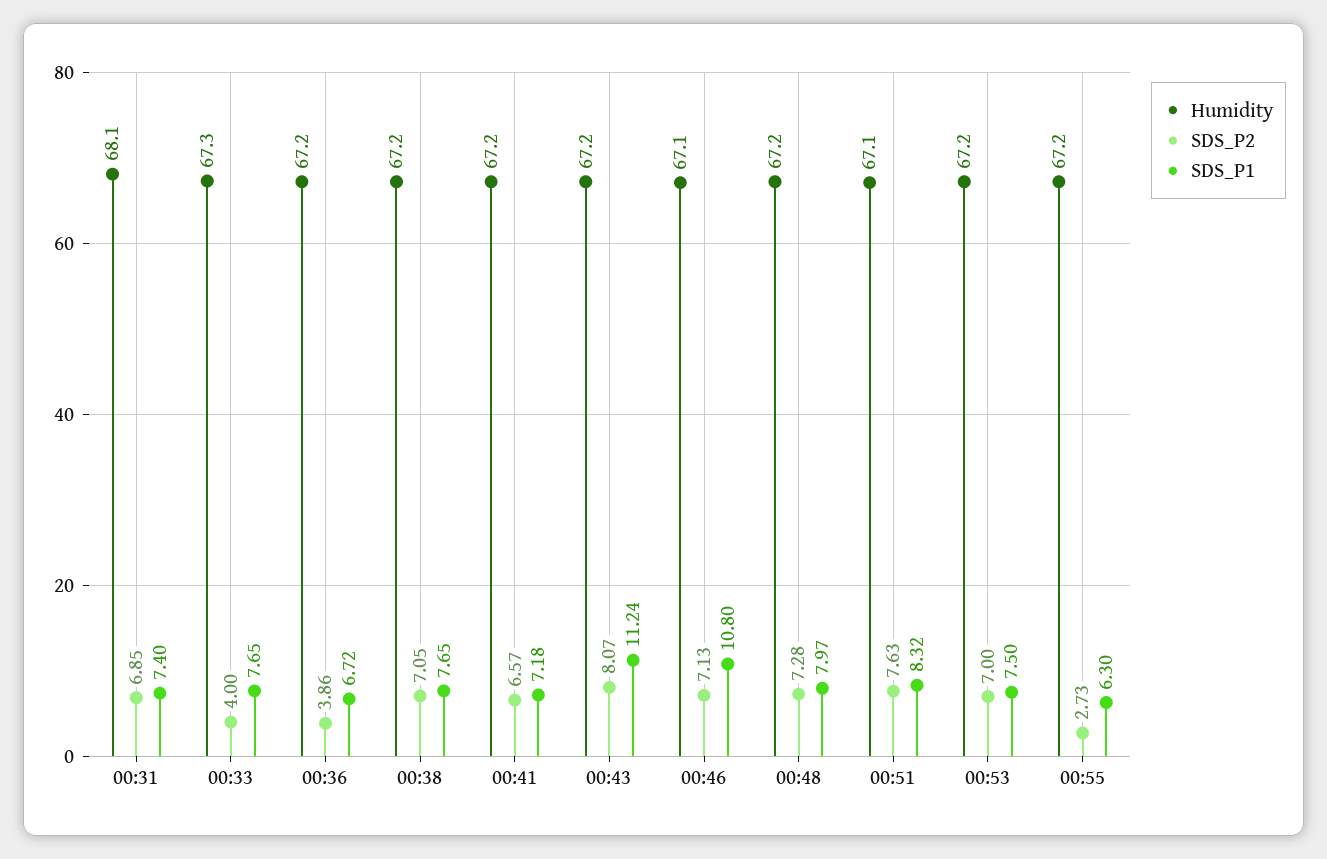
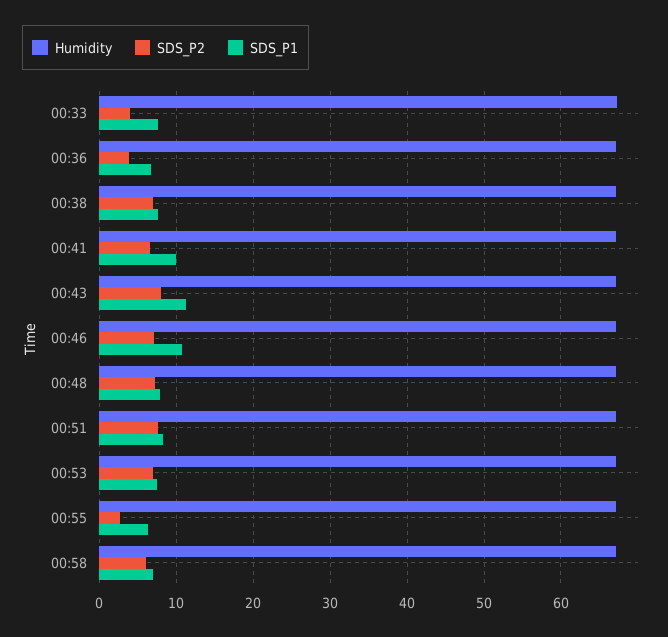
Humidity, 00:31: 68.1 -> none
SDS_P2, 00:31: 6.85 -> none
SDS_P1, 00:31: 7.4 -> none
SDS_P1, 00:41: 7.18 -> 10
Humidity, 00:58: none -> 67
SDS_P2, 00:58: none -> 6
SDS_P1, 00:58: none -> 7

